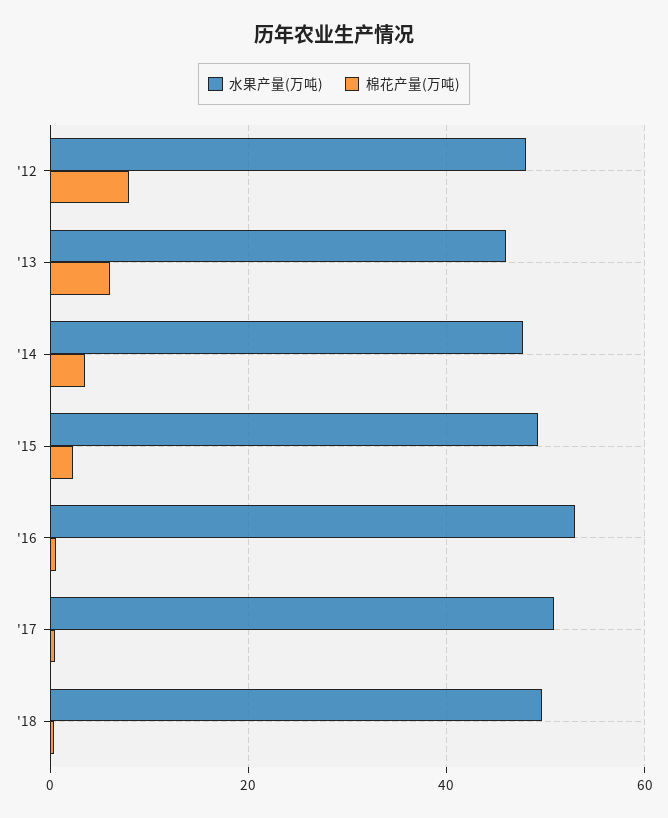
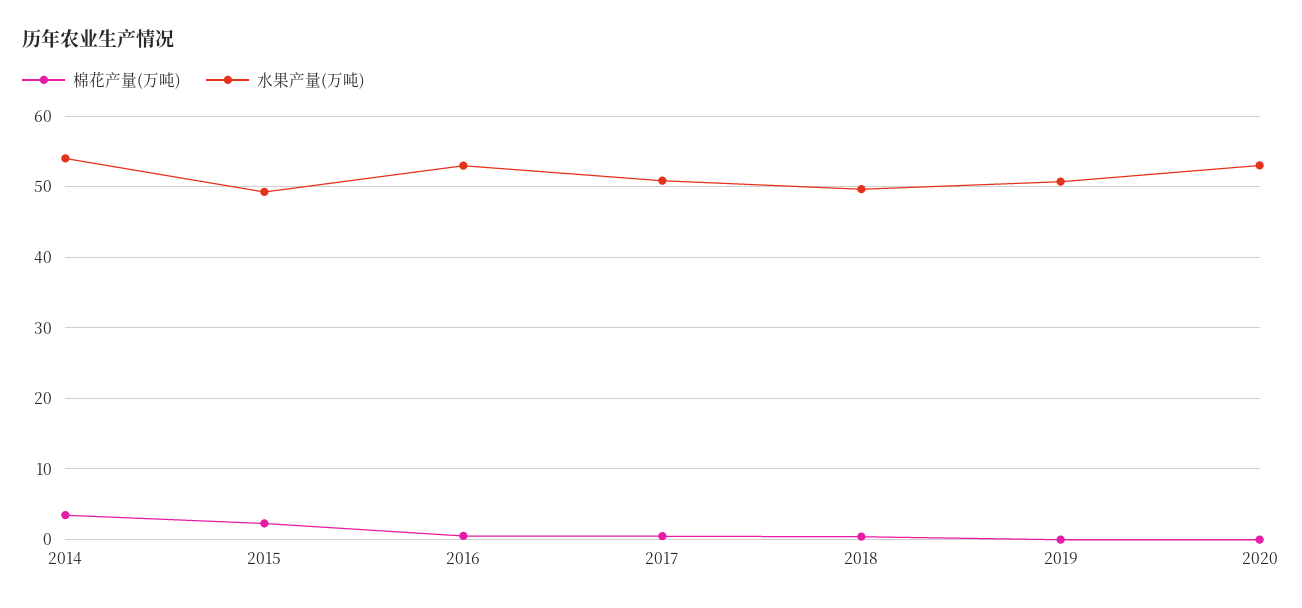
水果产量(万吨), '12: 48 -> none
棉花产量(万吨), '12: 8 -> none
水果产量(万吨), '13: 46 -> none
棉花产量(万吨), '13: 6 -> none
水果产量(万吨), '14: 48 -> 54
棉花产量(万吨), 2019: none -> 0
水果产量(万吨), 2019: none -> 51
棉花产量(万吨), 2020: none -> 0
水果产量(万吨), 2020: none -> 53

